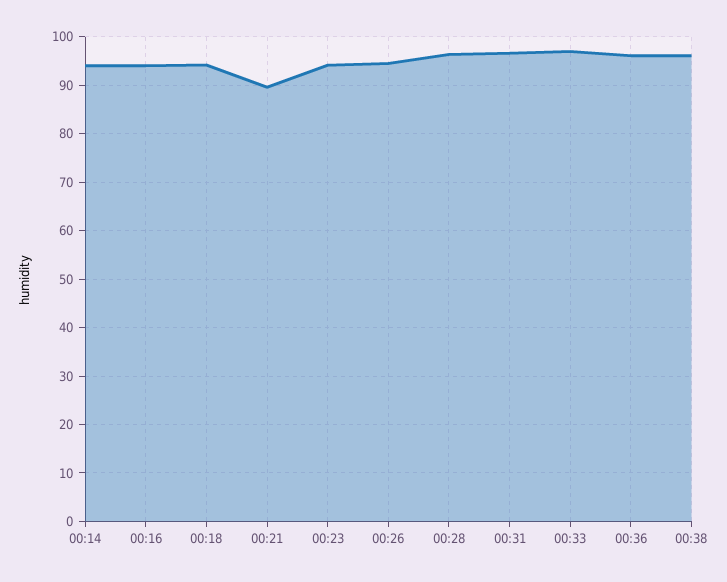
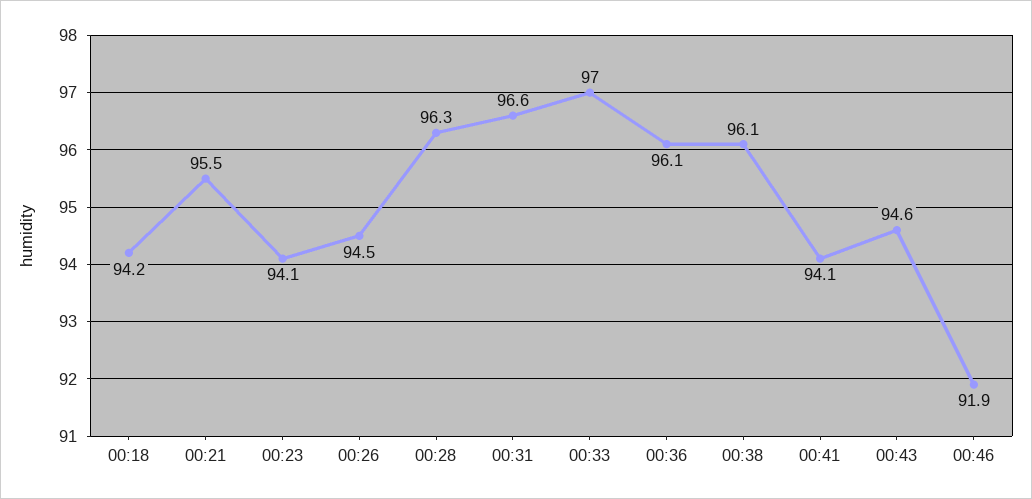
00:14: 94 -> none
00:16: 94 -> none
00:21: 90 -> 95.5
00:41: none -> 94.1
00:43: none -> 94.6
00:46: none -> 91.9

